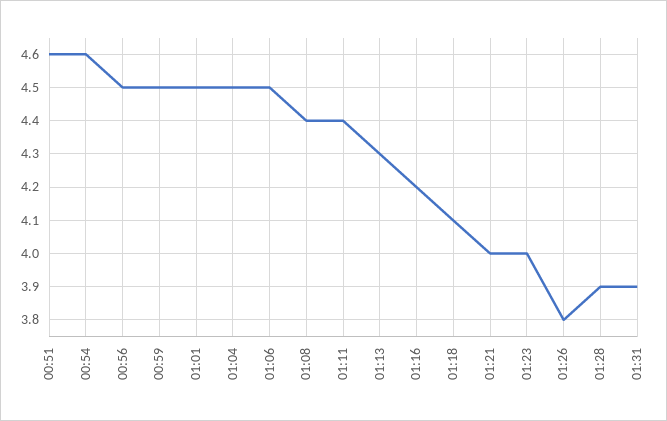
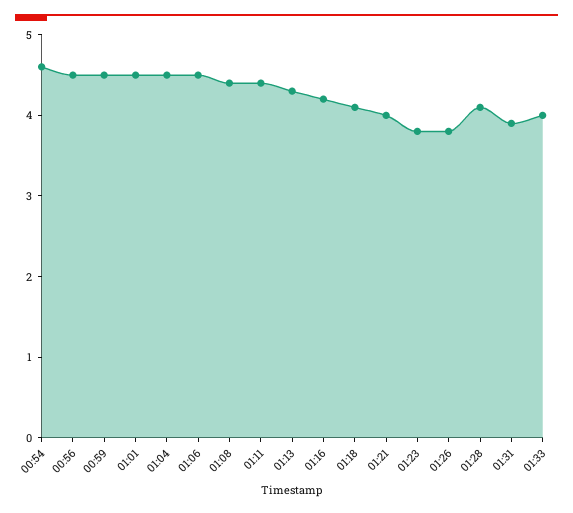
00:51: 4.6 -> none
01:23: 4 -> 3.8
01:28: 3.9 -> 4.1
01:33: none -> 4

